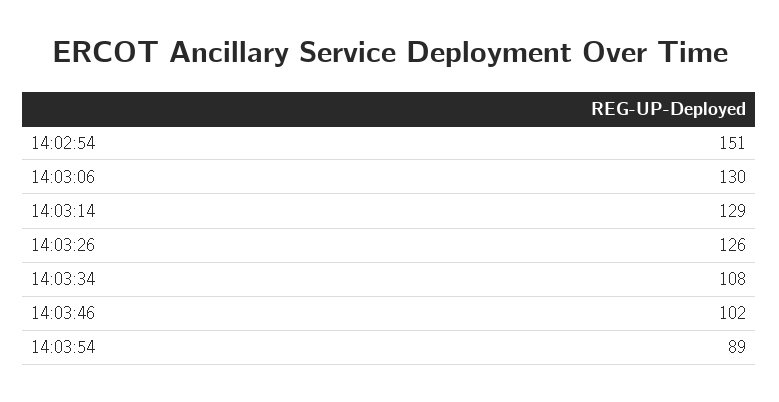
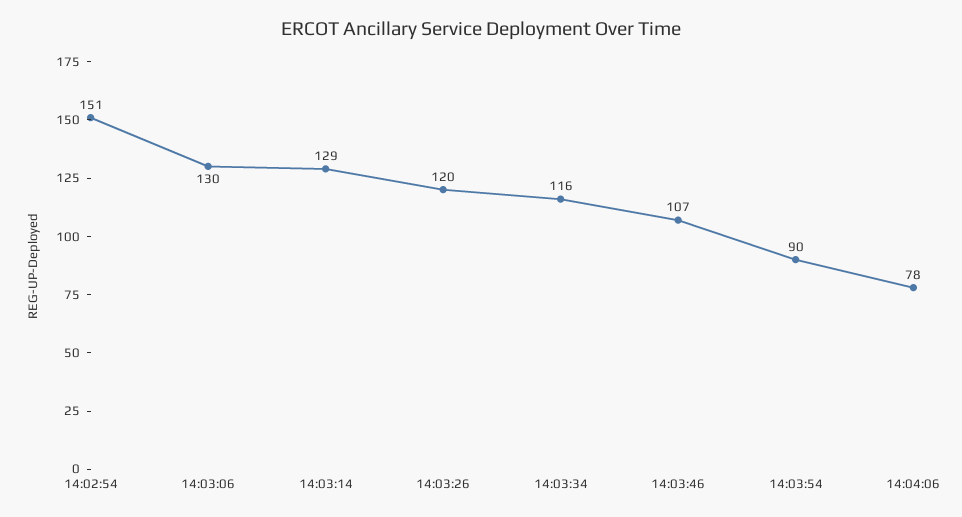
14:03:26: 126 -> 120
14:03:34: 108 -> 116
14:03:46: 102 -> 107
14:03:54: 89 -> 90
14:04:06: none -> 78

